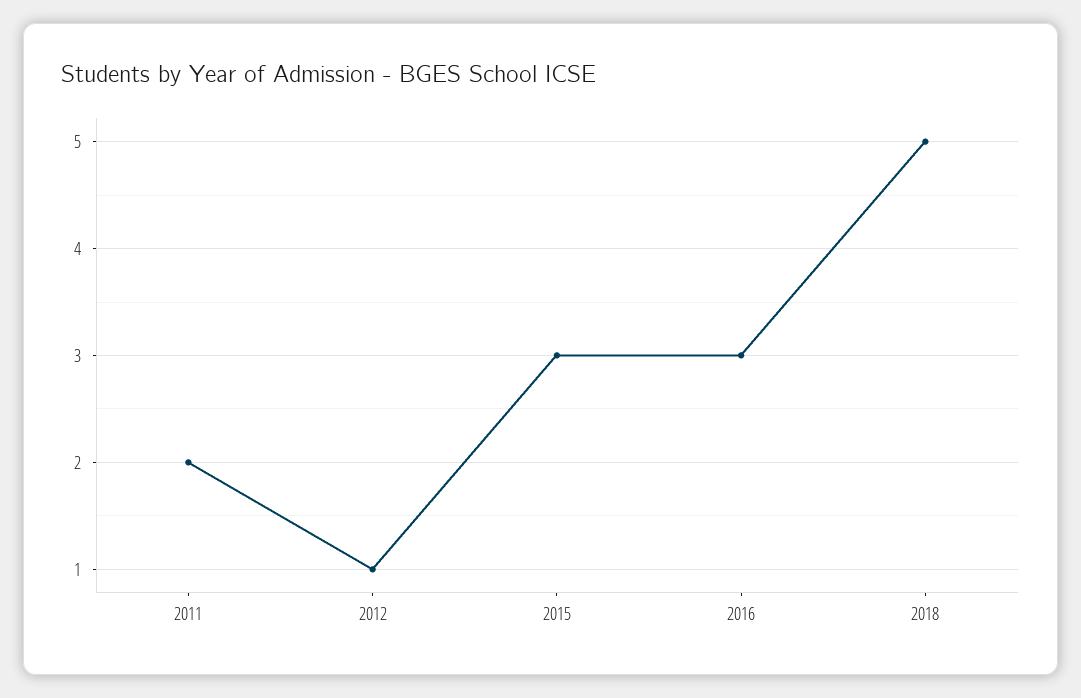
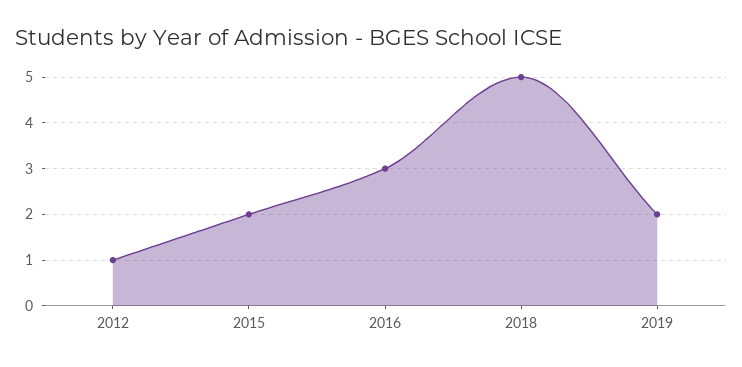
2011: 2 -> none
2015: 3 -> 2
2019: none -> 2

